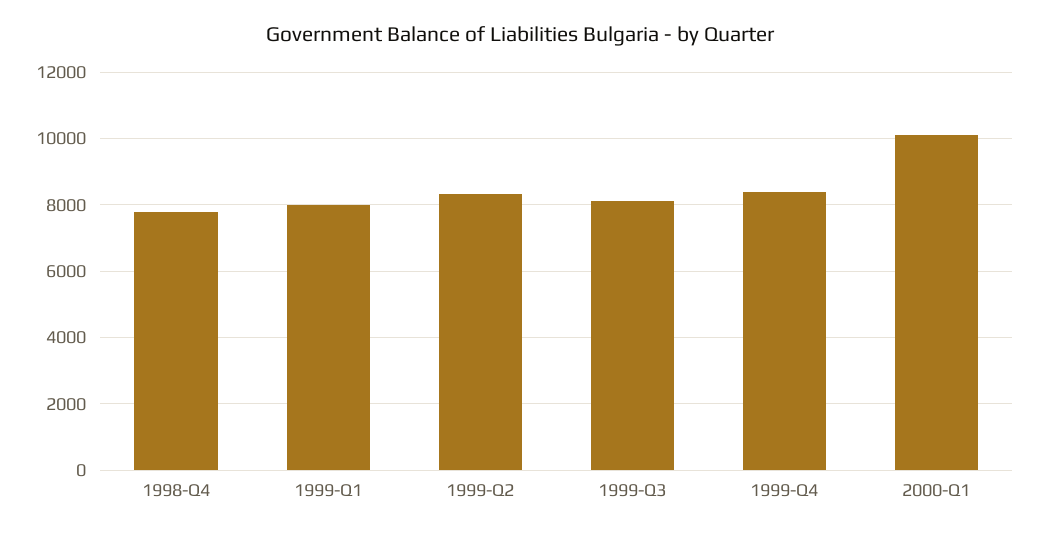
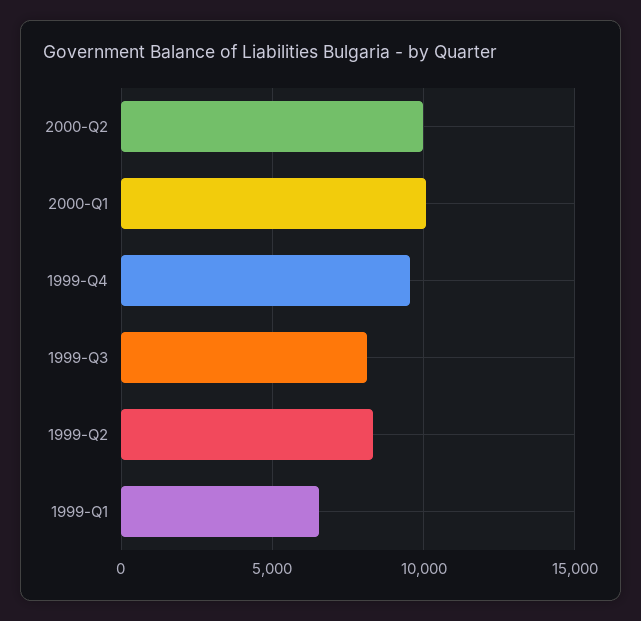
1998-Q4: 7800 -> none
1999-Q1: 8000 -> 6500
1999-Q4: 8400 -> 9500
2000-Q2: none -> 10000

